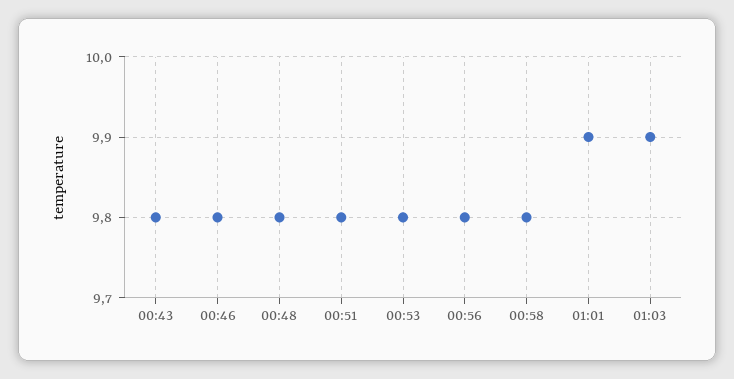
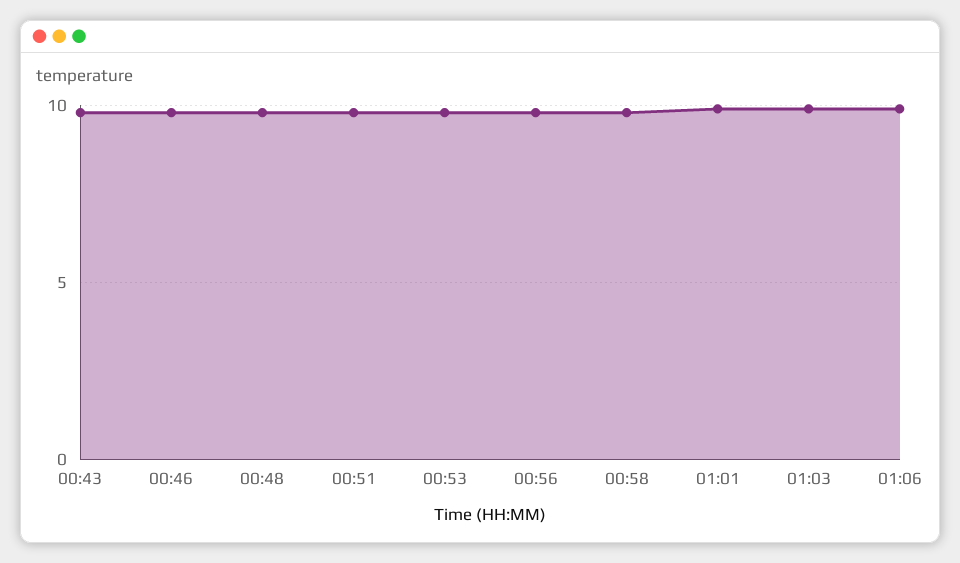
01:06: none -> 10

